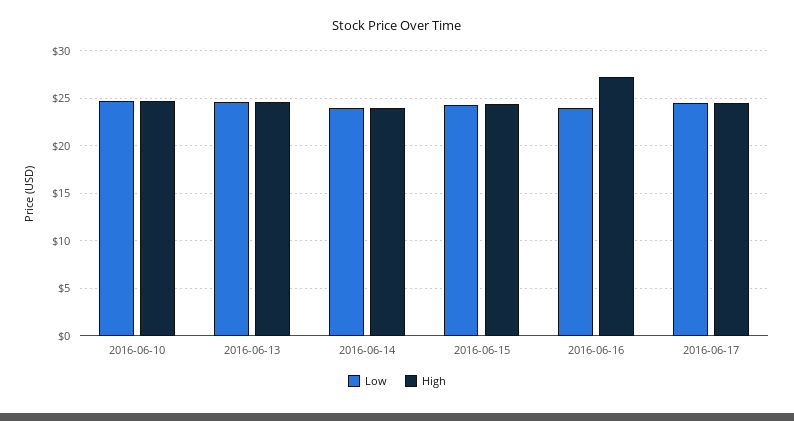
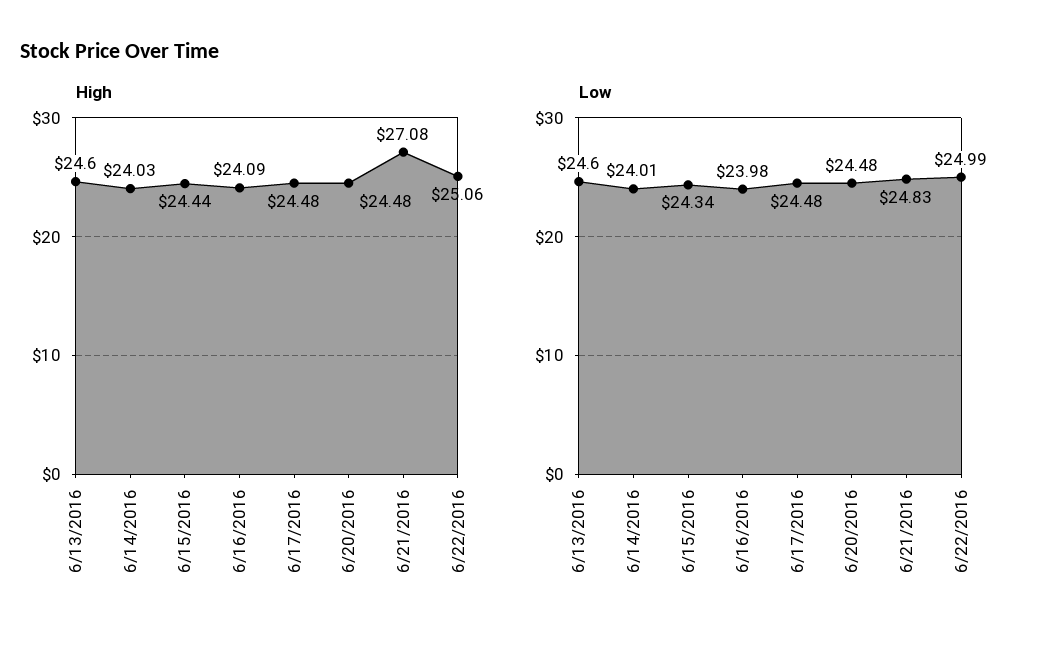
Low, 2016-06-10: 25 -> none
High, 2016-06-10: 25 -> none
High, 2016-06-16: 27 -> 24.09
High, 6/20/2016: none -> 24.48
High, 6/21/2016: none -> 27.08
High, 6/22/2016: none -> 25.06
Low, 6/20/2016: none -> 24.48
Low, 6/21/2016: none -> 24.83
Low, 6/22/2016: none -> 24.99

